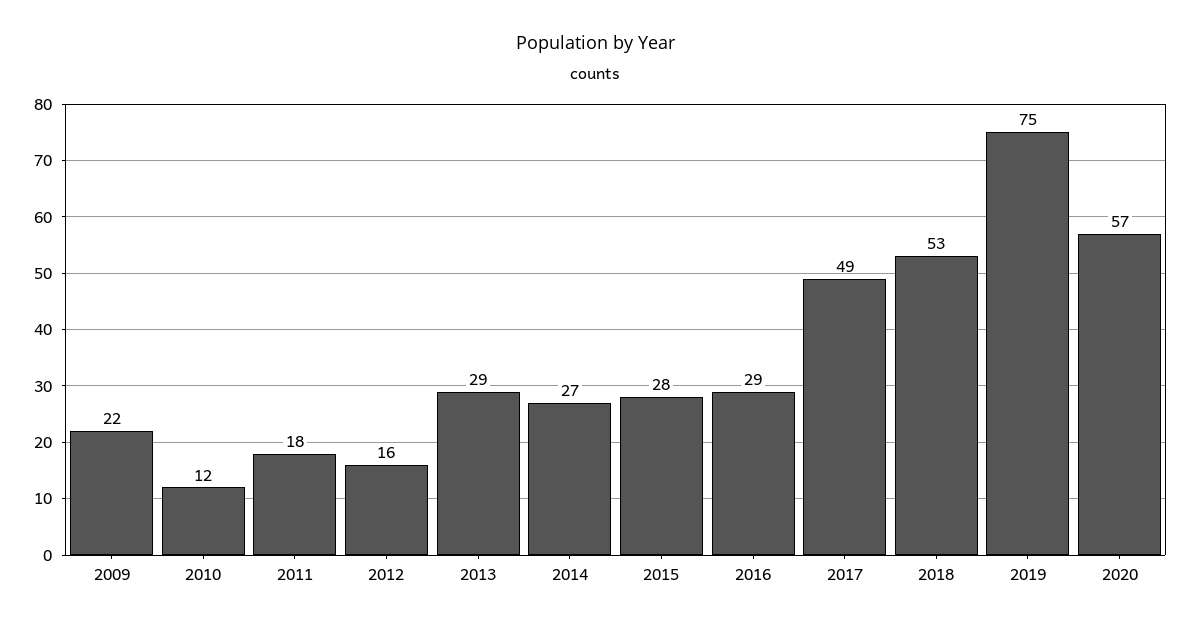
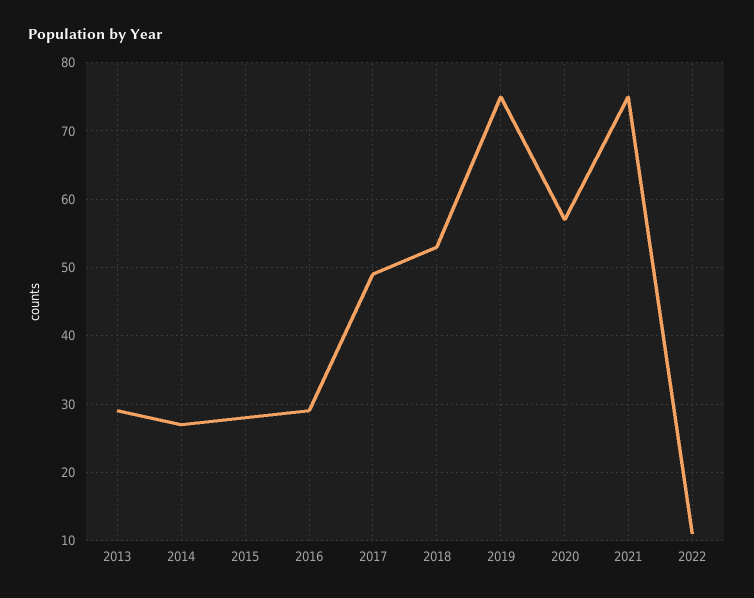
2009: 22 -> none
2010: 12 -> none
2011: 18 -> none
2012: 16 -> none
2021: none -> 75
2022: none -> 11

